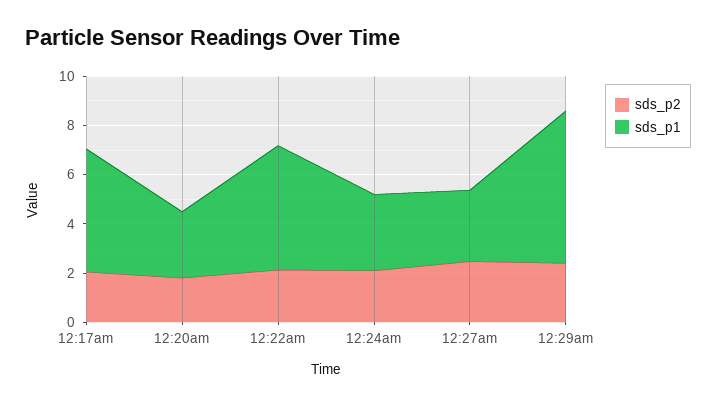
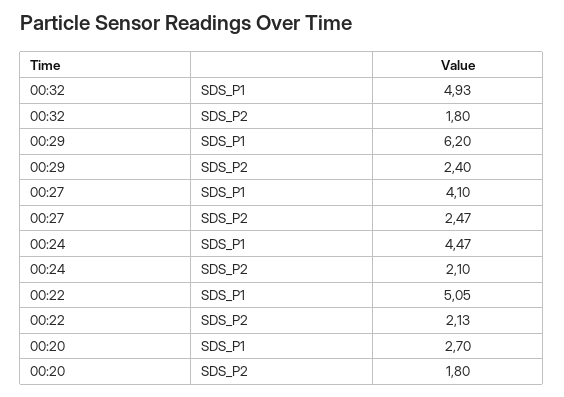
sds_p2, 12:17am: 2 -> none
sds_p1, 12:17am: 5 -> none
sds_p1, 12:24am: 3 -> 4.47
sds_p1, 12:27am: 3 -> 4.1
sds_p1, 00:32: none -> 4.93
sds_p2, 00:32: none -> 1.8

